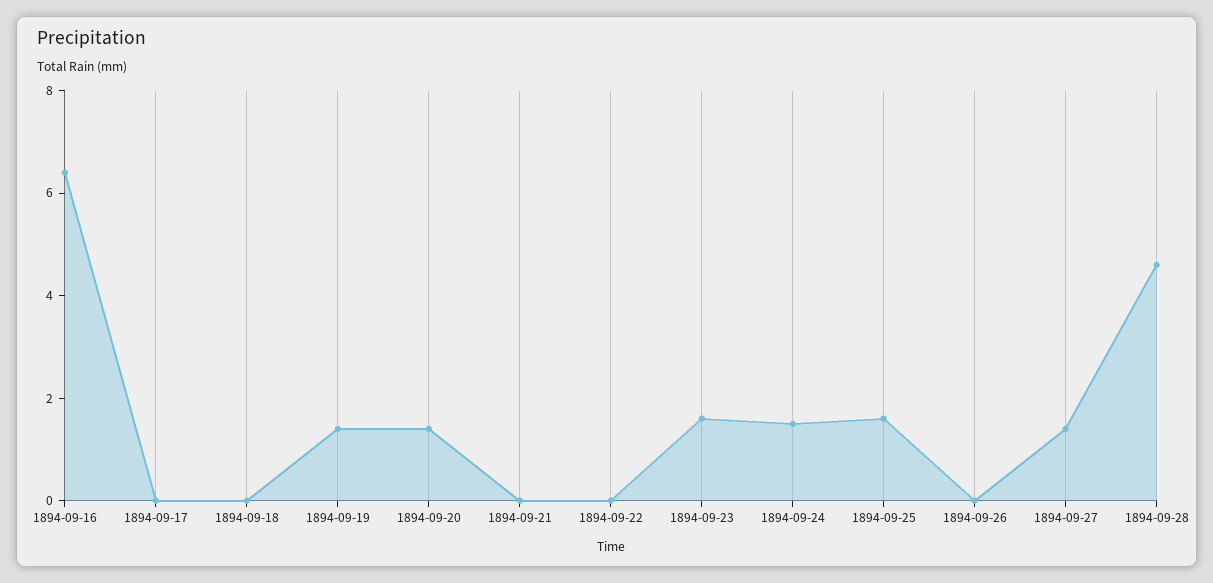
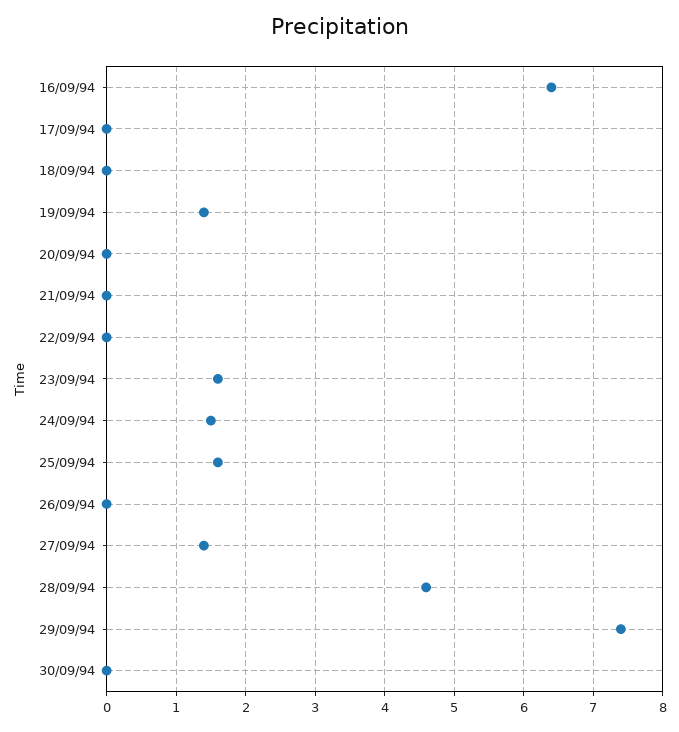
1894-09-20: 1.5 -> 0
29/09/94: none -> 7.4
30/09/94: none -> 0

